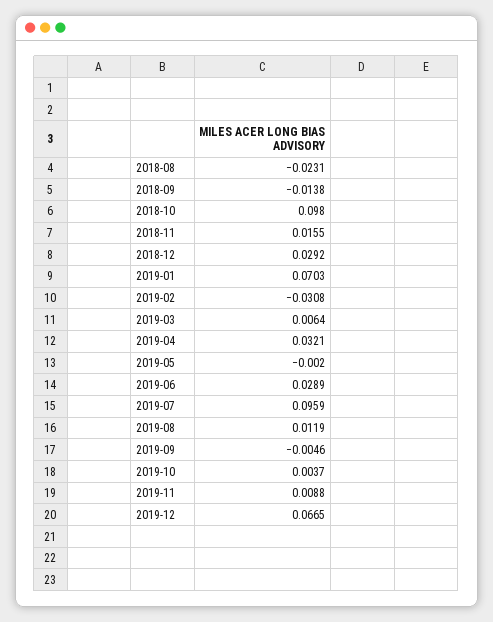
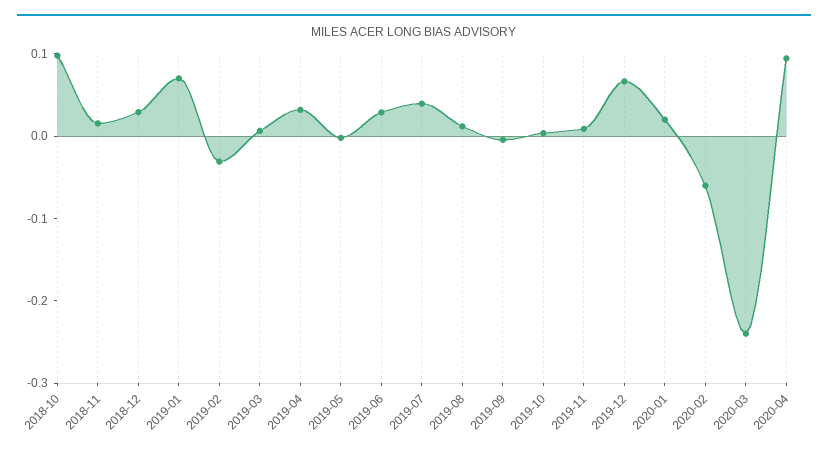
2018-08: -0.0231 -> none
2018-09: -0.0138 -> none
2019-07: 0.0959 -> 0.04
2020-01: none -> 0.02
2020-02: none -> -0.06
2020-03: none -> -0.24
2020-04: none -> 0.1

